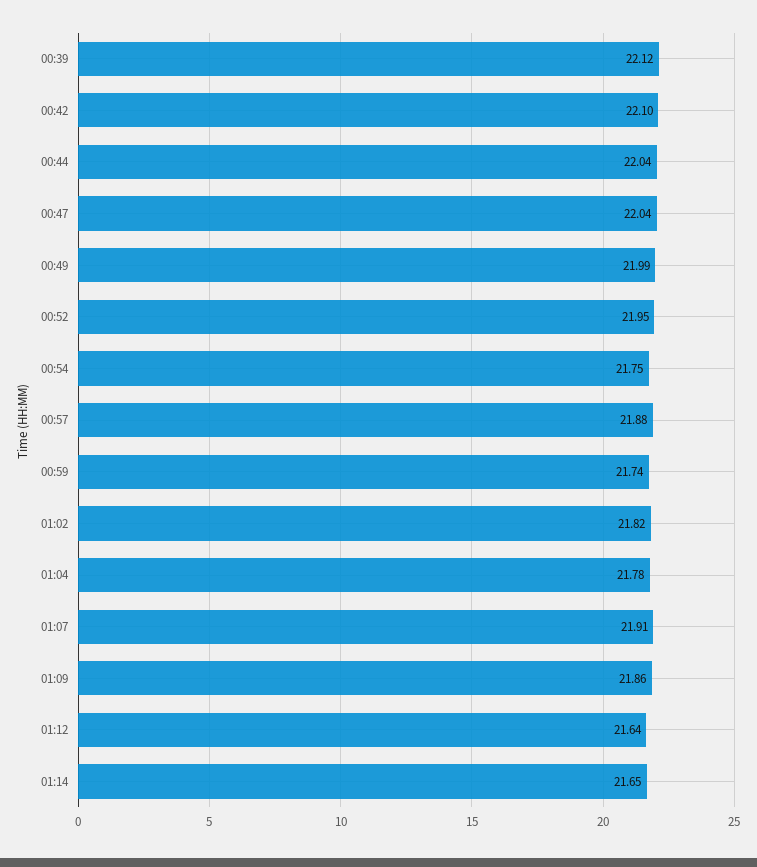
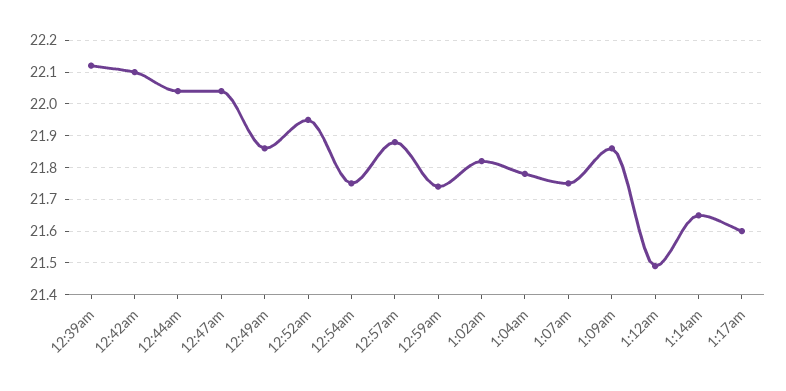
00:49: 21.99 -> 21.85
01:07: 21.91 -> 21.75
01:12: 21.64 -> 21.5
1:17am: none -> 21.6

